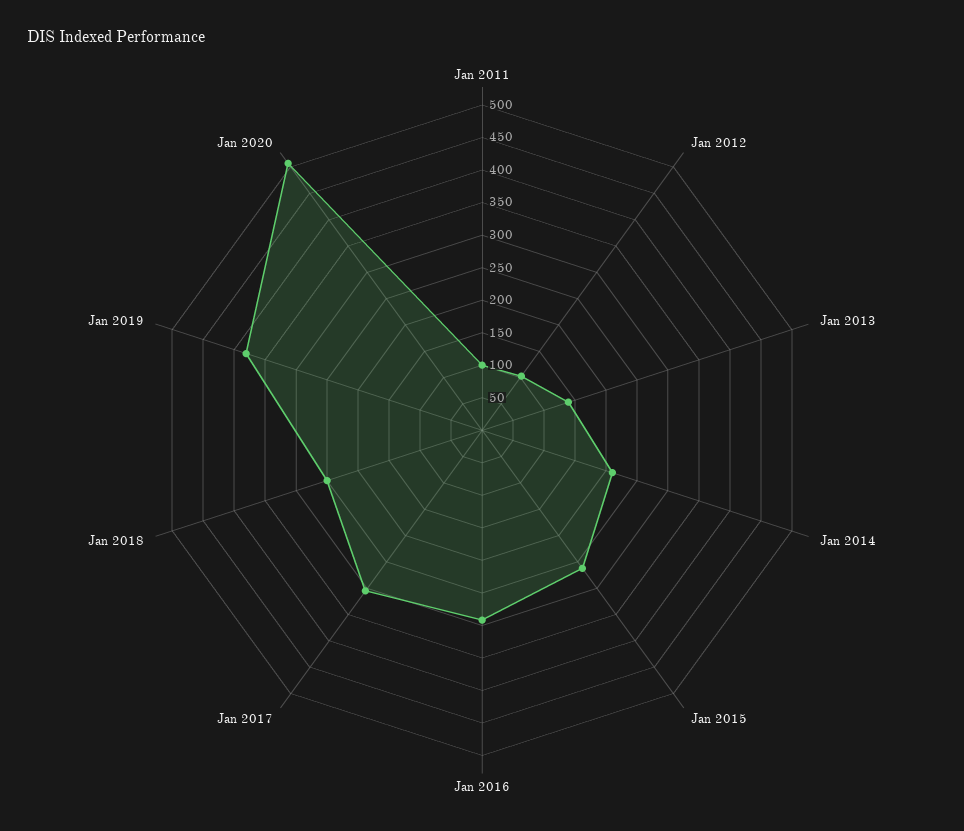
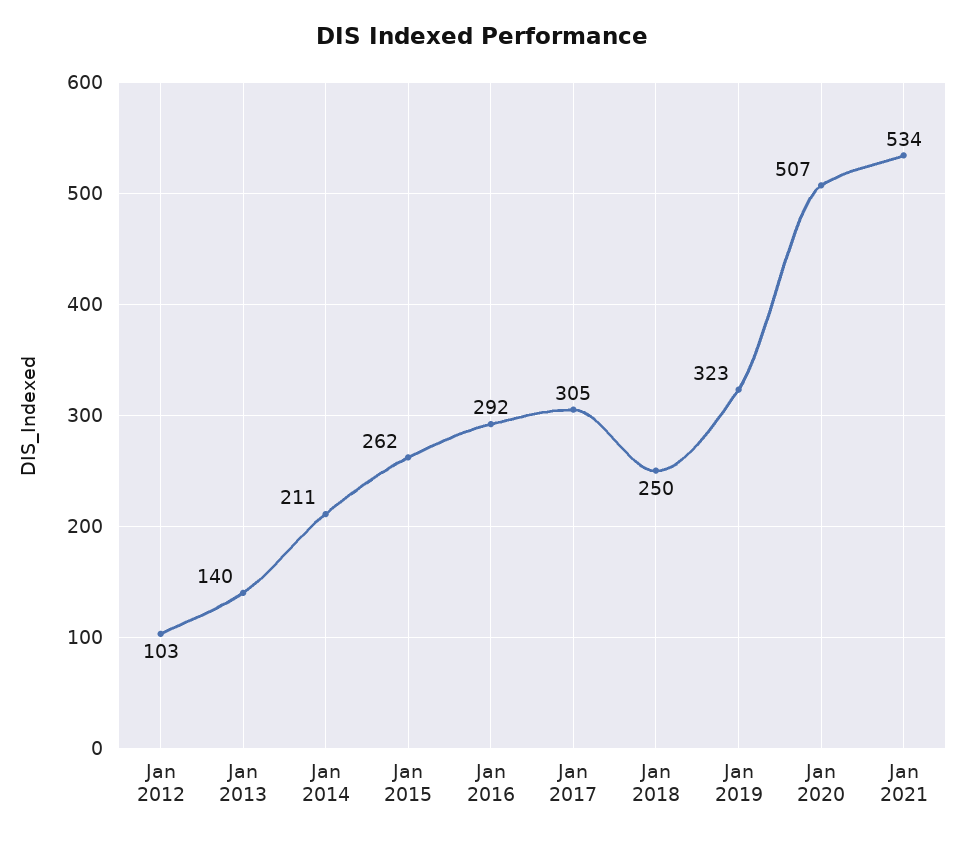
Jan 2011: 100 -> none
Jan 2019: 375 -> 323
Jan 2021: none -> 534

